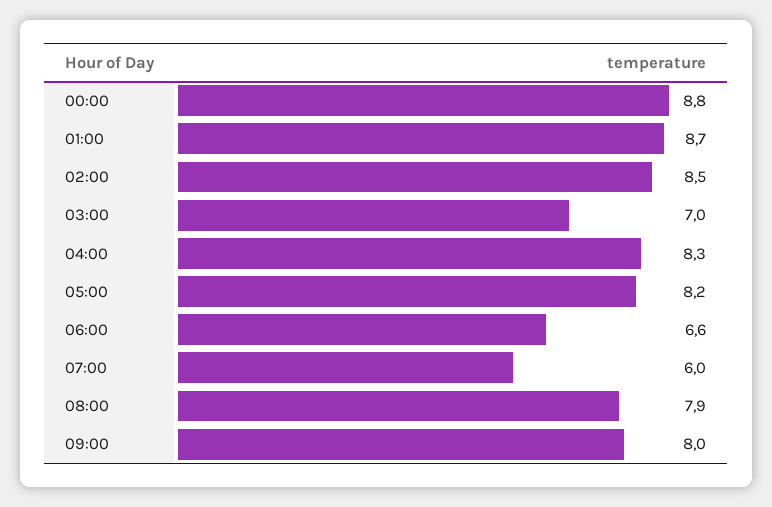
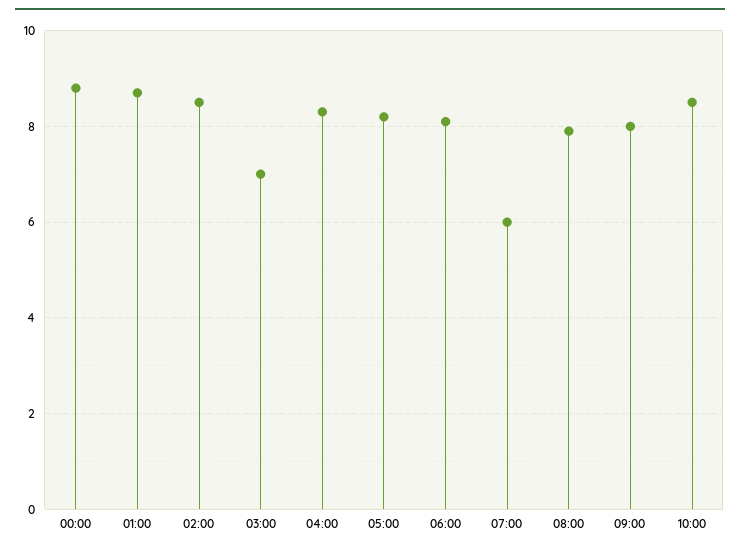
06:00: 6.6 -> 8
10:00: none -> 8.5

